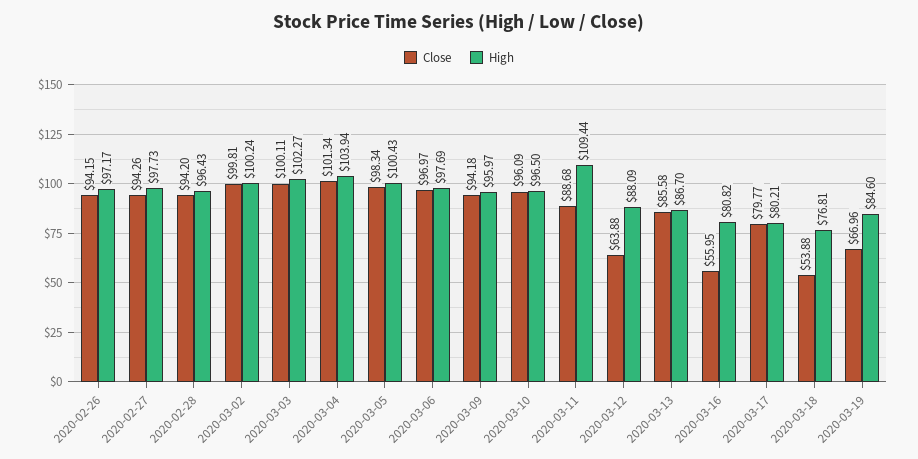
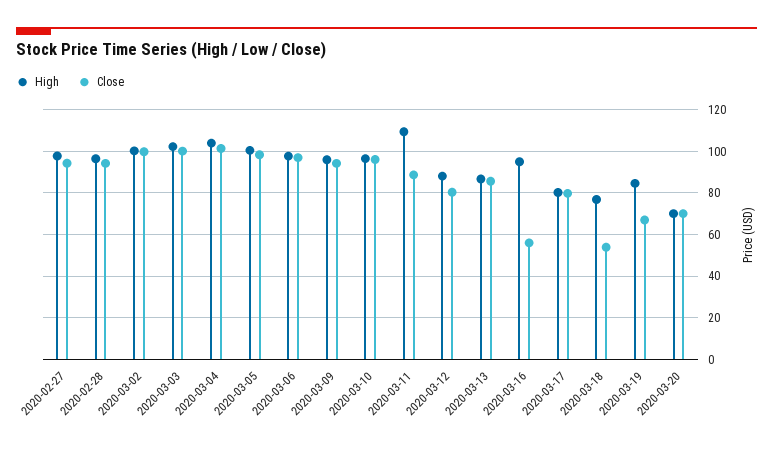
Close, 2020-02-26: 94.15 -> none
High, 2020-02-26: 97.17 -> none
Close, 2020-03-12: 63.88 -> 80
High, 2020-03-16: 80.82 -> 95
High, 2020-03-20: none -> 70
Close, 2020-03-20: none -> 70

